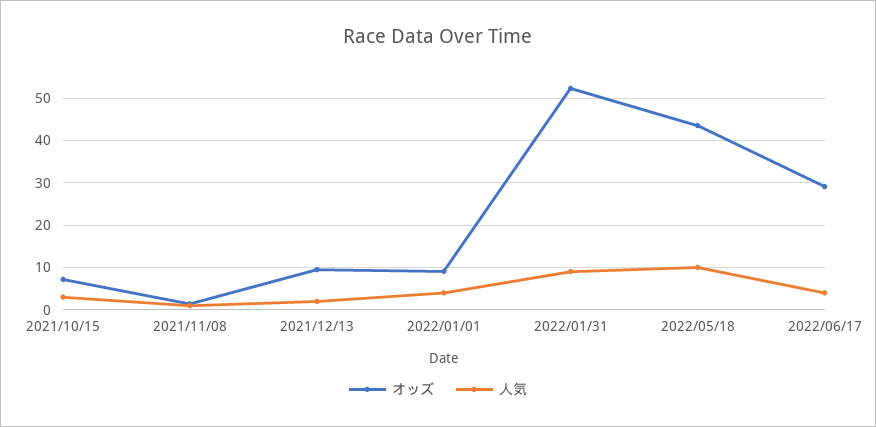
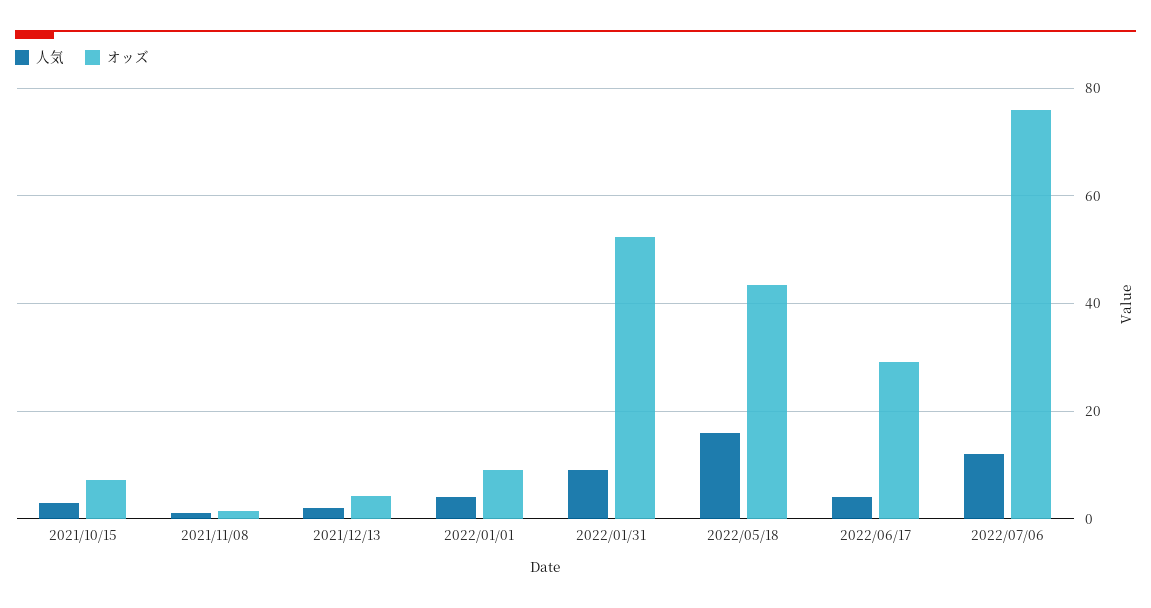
オッズ, 2021/12/13: 10 -> 4
人気, 2022/05/18: 10 -> 16
人気, 2022/07/06: none -> 12
オッズ, 2022/07/06: none -> 76

